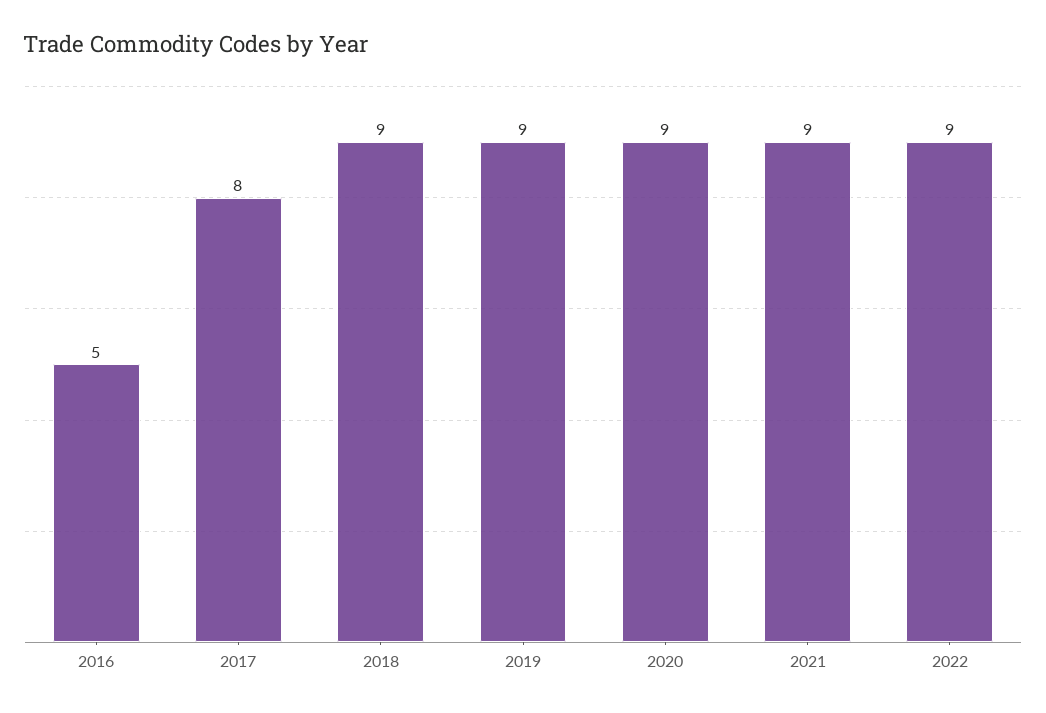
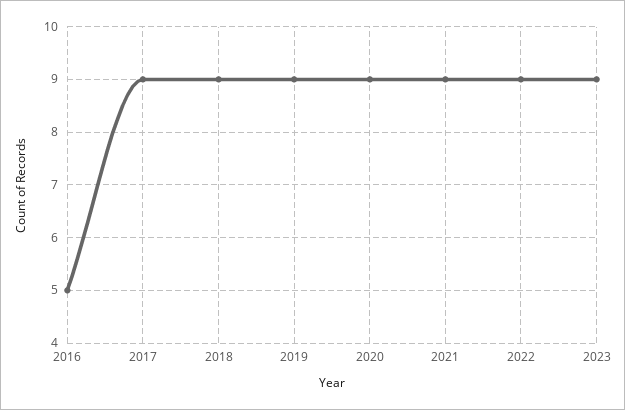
2017: 8 -> 9
2023: none -> 9

